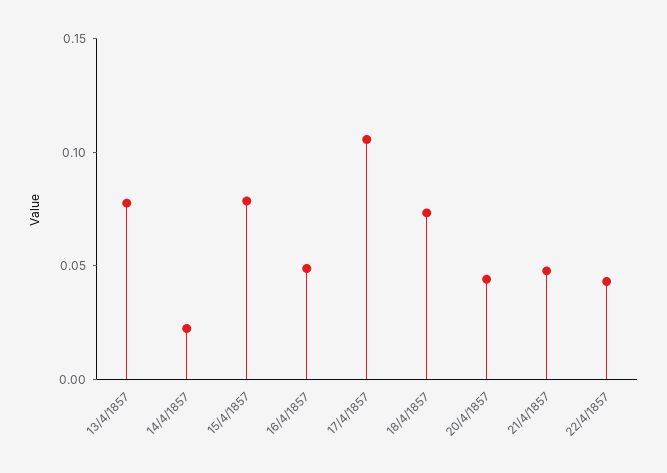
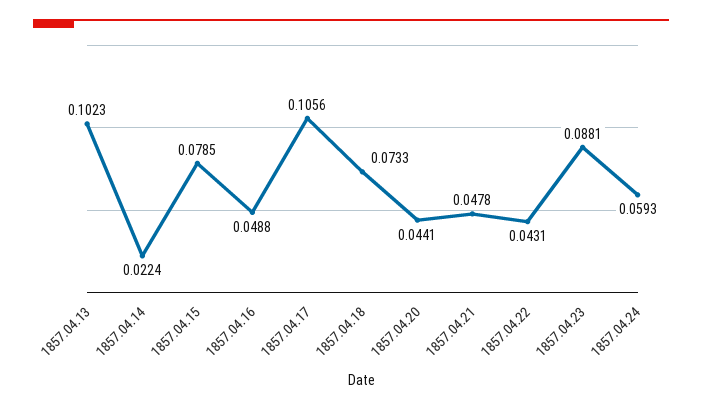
13/4/1857: 0.08 -> 0.1023
1857.04.23: none -> 0.0881
1857.04.24: none -> 0.0593

